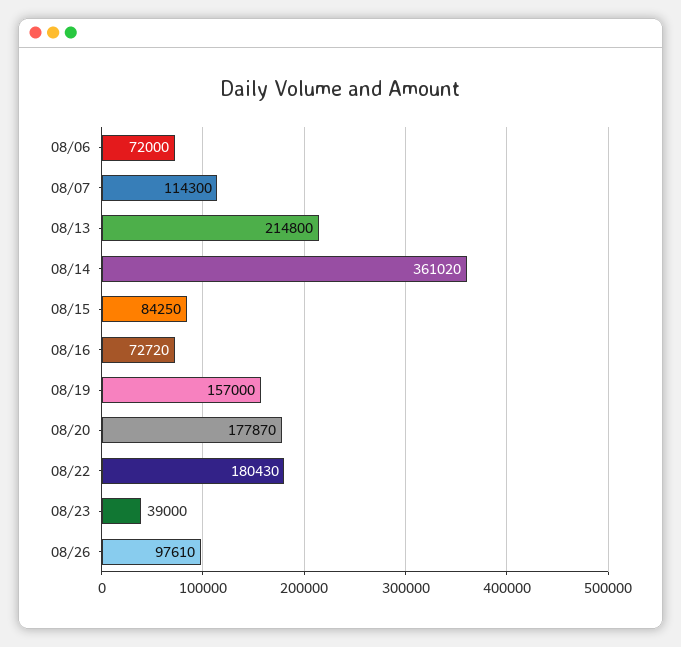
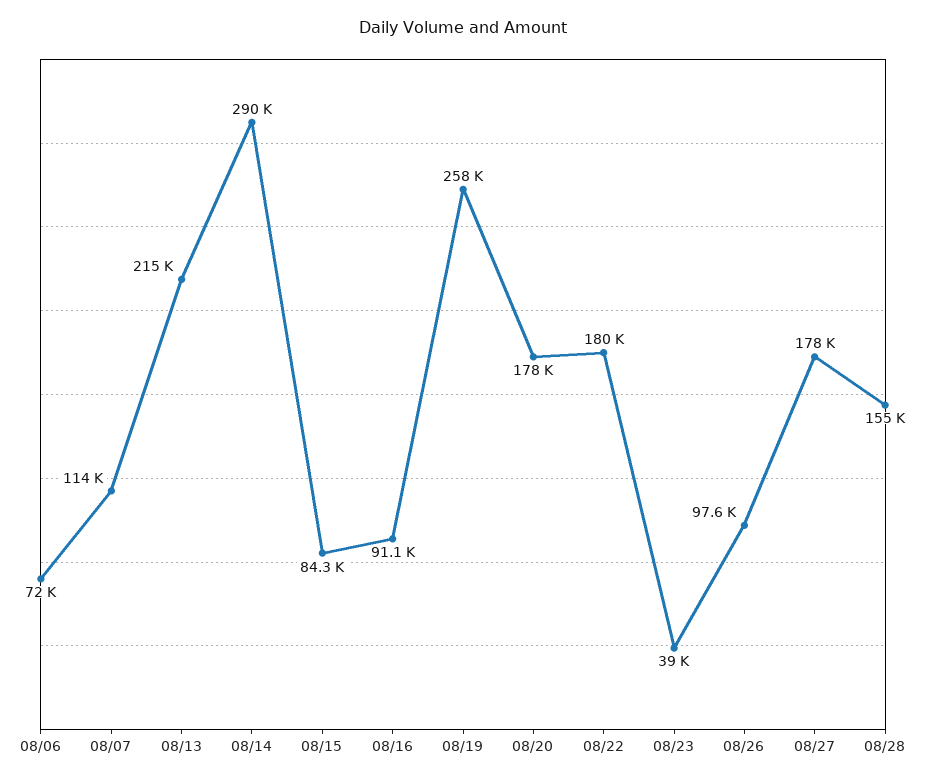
08/14: 361020 -> 290000
08/16: 72720 -> 91100
08/19: 157000 -> 258000
08/27: none -> 178000
08/28: none -> 155000

